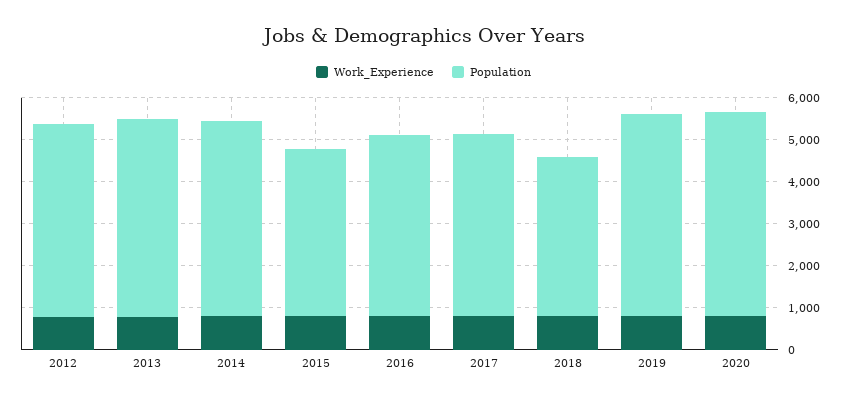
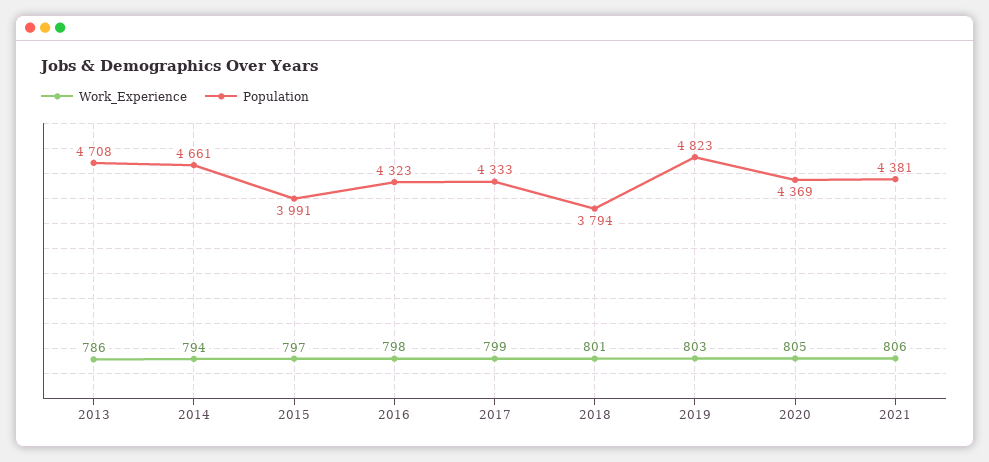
Work_Experience, 2012: 800 -> none
Population, 2012: 4600 -> none
Population, 2020: 4800 -> 4369
Work_Experience, 2021: none -> 806
Population, 2021: none -> 4381

